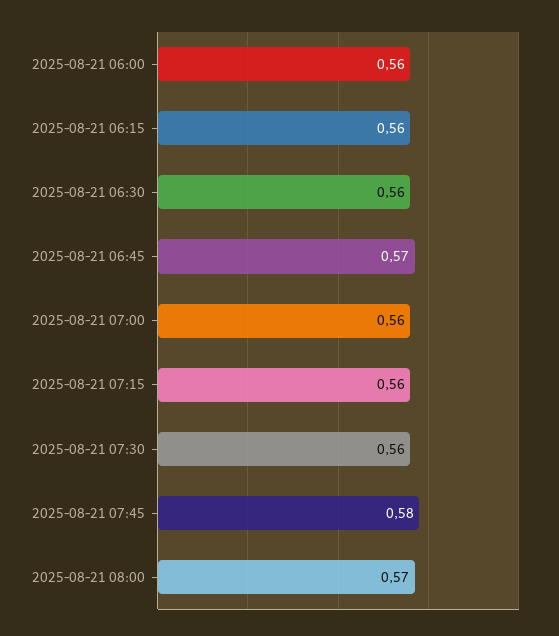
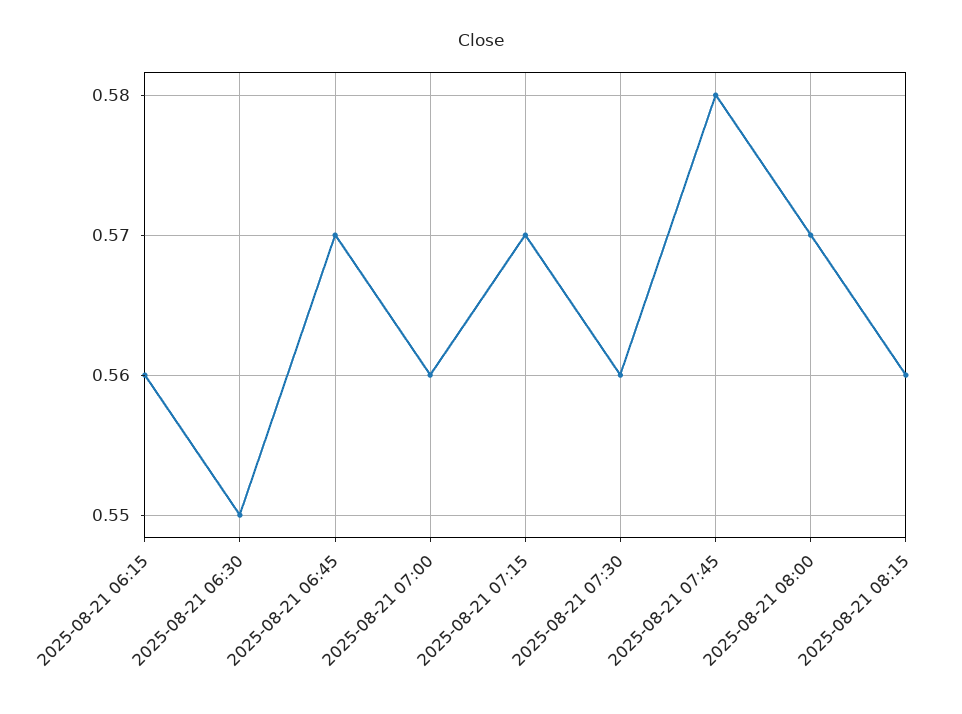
2025-08-21 06:00: 0.56 -> none
2025-08-21 06:30: 0.56 -> 0.55
2025-08-21 07:15: 0.56 -> 0.57
2025-08-21 08:15: none -> 0.56

